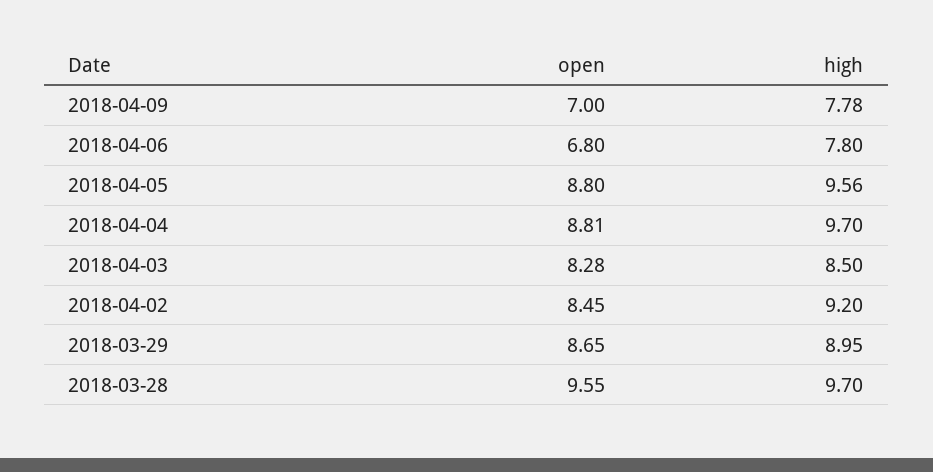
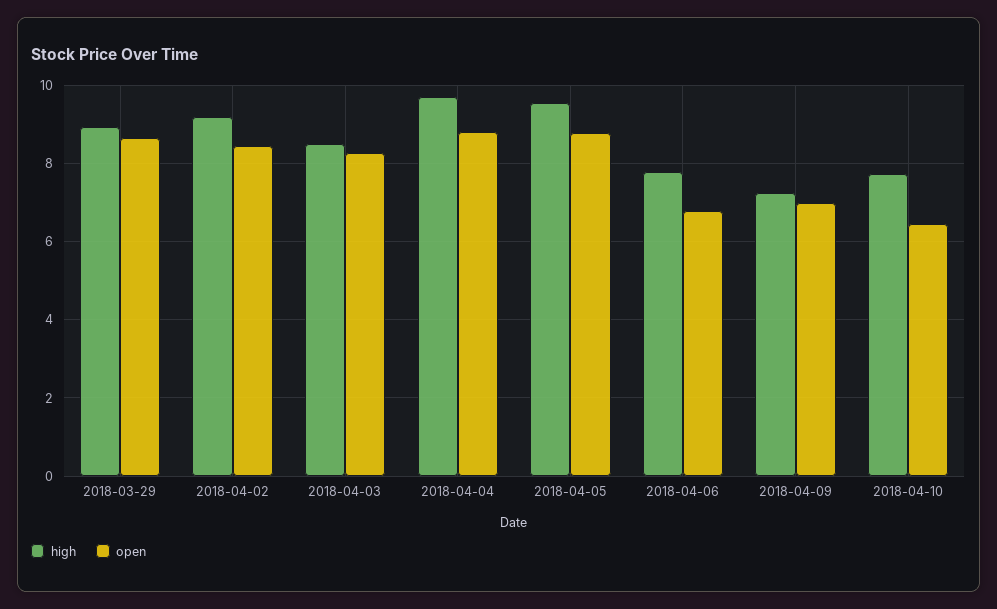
high, 2018-04-09: 7.78 -> 7.2
open, 2018-03-28: 9.55 -> none
high, 2018-03-28: 9.7 -> none
high, 2018-04-10: none -> 7.8
open, 2018-04-10: none -> 6.4

